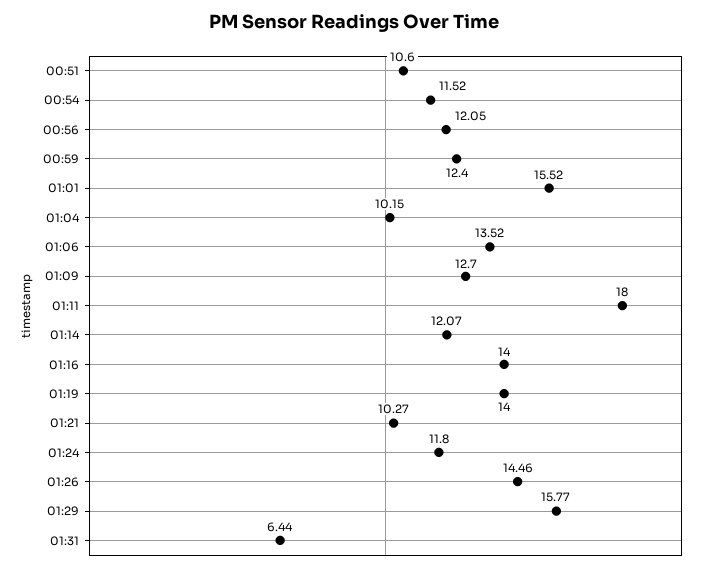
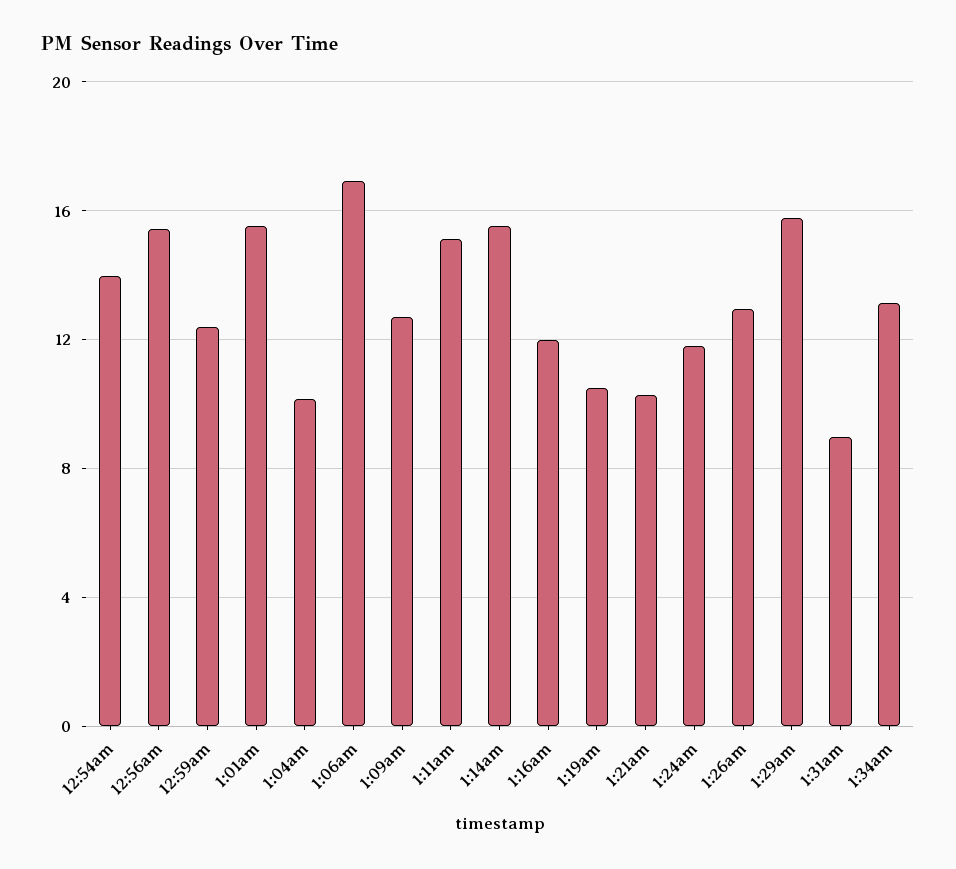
00:51: 10.6 -> none
00:54: 11.52 -> 14
00:56: 12.05 -> 15.5
01:06: 13.52 -> 17
01:11: 18 -> 15
01:14: 12.07 -> 15.5
01:16: 14 -> 12
01:19: 14 -> 10.5
01:26: 14.46 -> 13
01:31: 6.44 -> 9
1:34am: none -> 13

